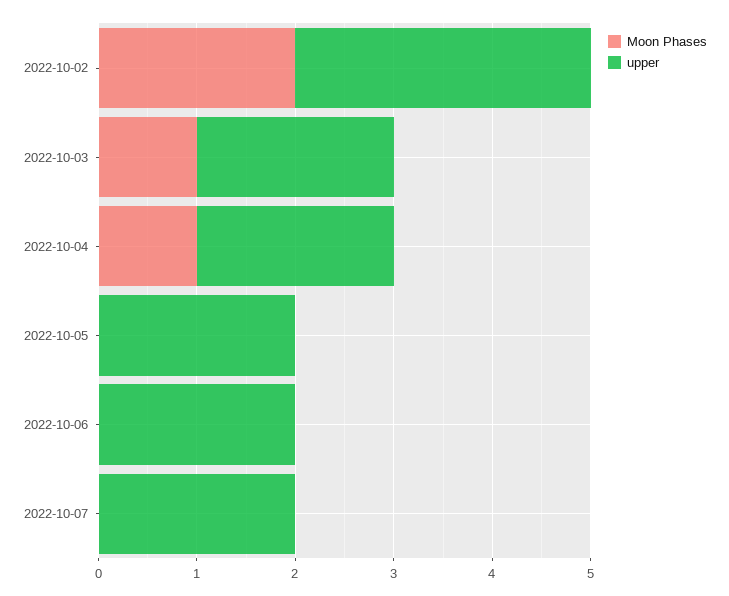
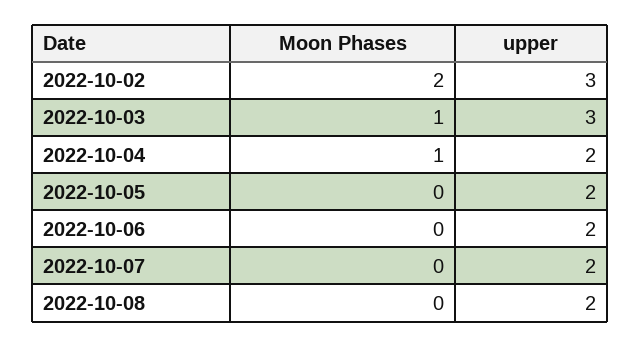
upper, 2022-10-03: 2 -> 3
Moon Phases, 2022-10-08: none -> 0
upper, 2022-10-08: none -> 2

